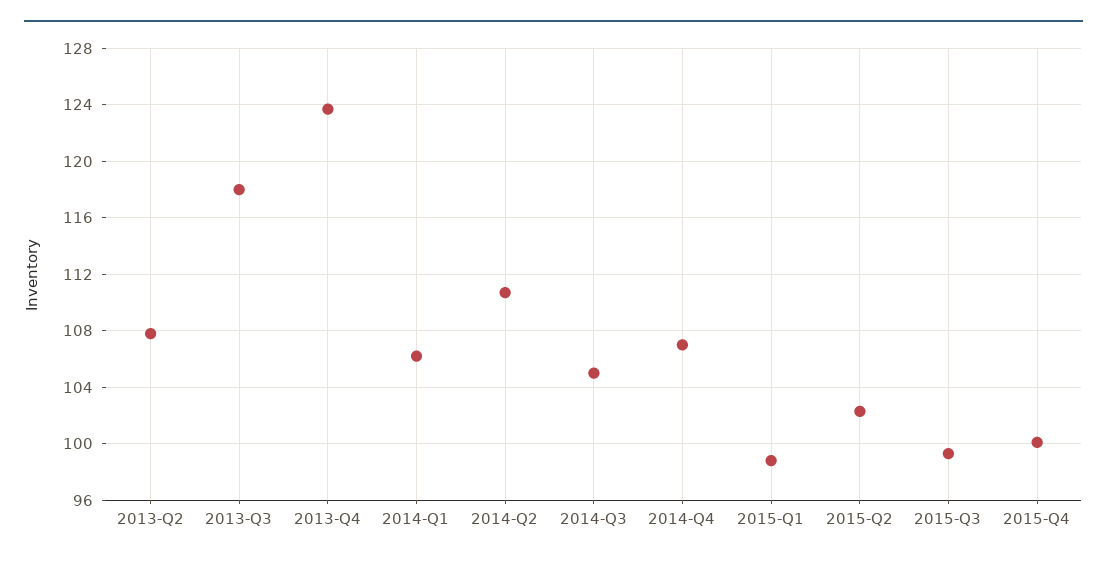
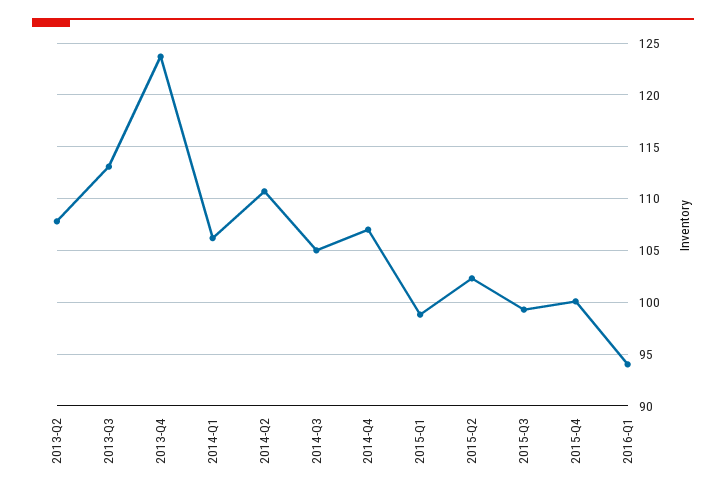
2013-Q3: 118 -> 113
2016-Q1: none -> 94

